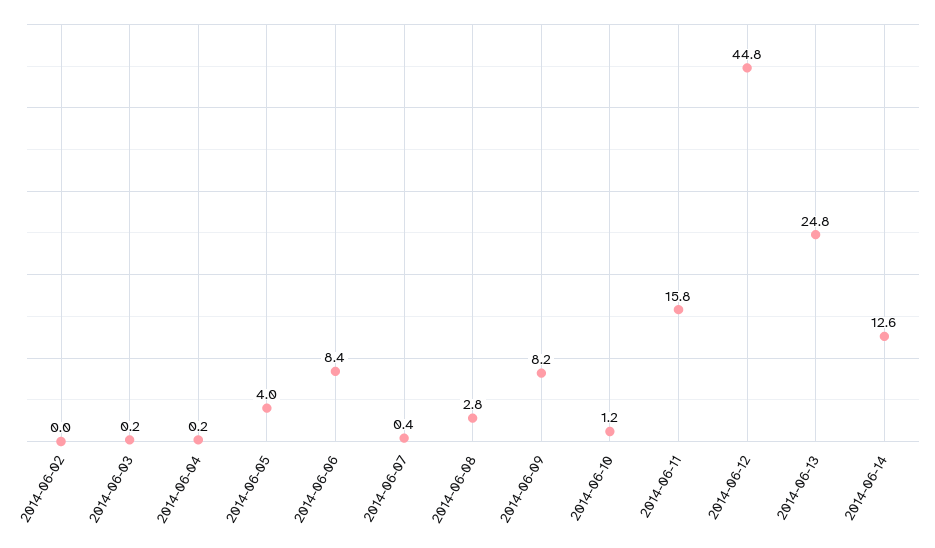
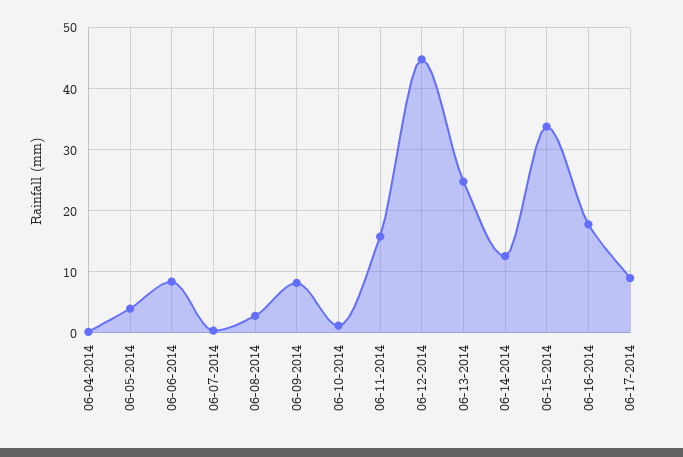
2014-06-02: 0 -> none
2014-06-03: 0.2 -> none
06-15-2014: none -> 34
06-16-2014: none -> 18
06-17-2014: none -> 9

